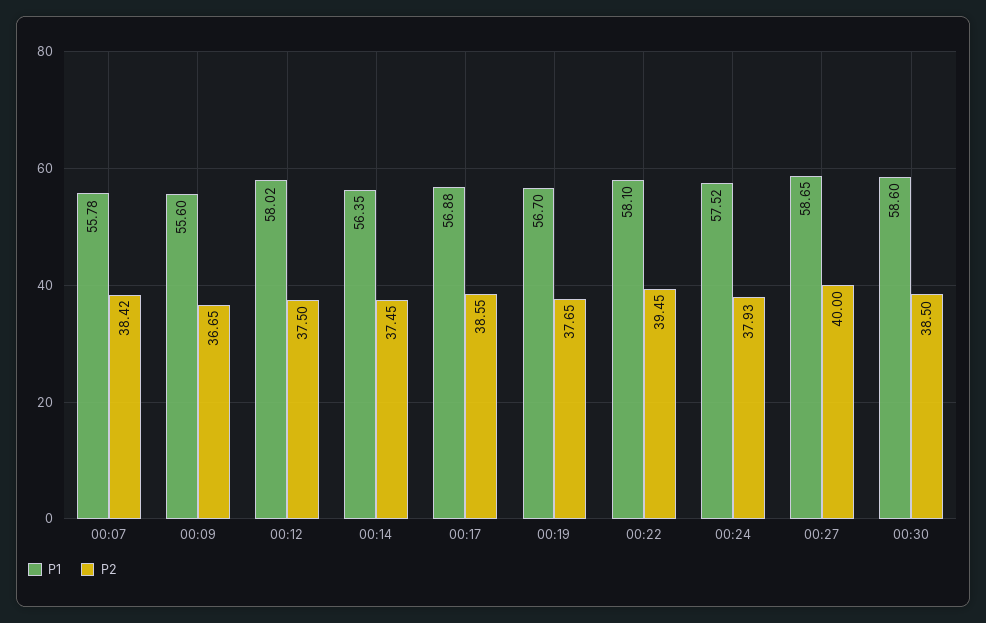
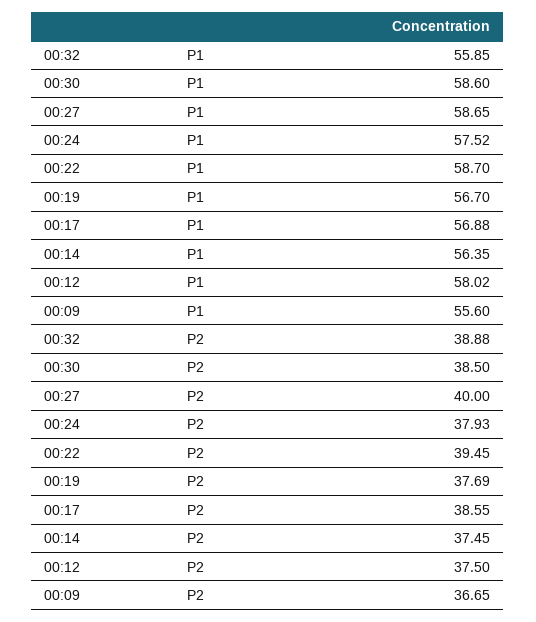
P1, 00:07: 55.78 -> none
P2, 00:07: 38.42 -> none
P2, 00:19: 37.65 -> 37.69
P1, 00:22: 58.1 -> 58.7
P1, 00:32: none -> 55.85
P2, 00:32: none -> 38.88

